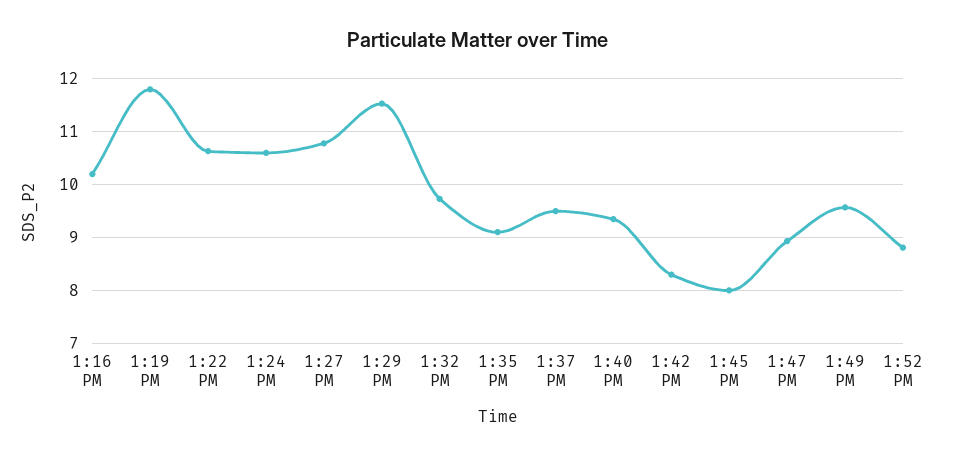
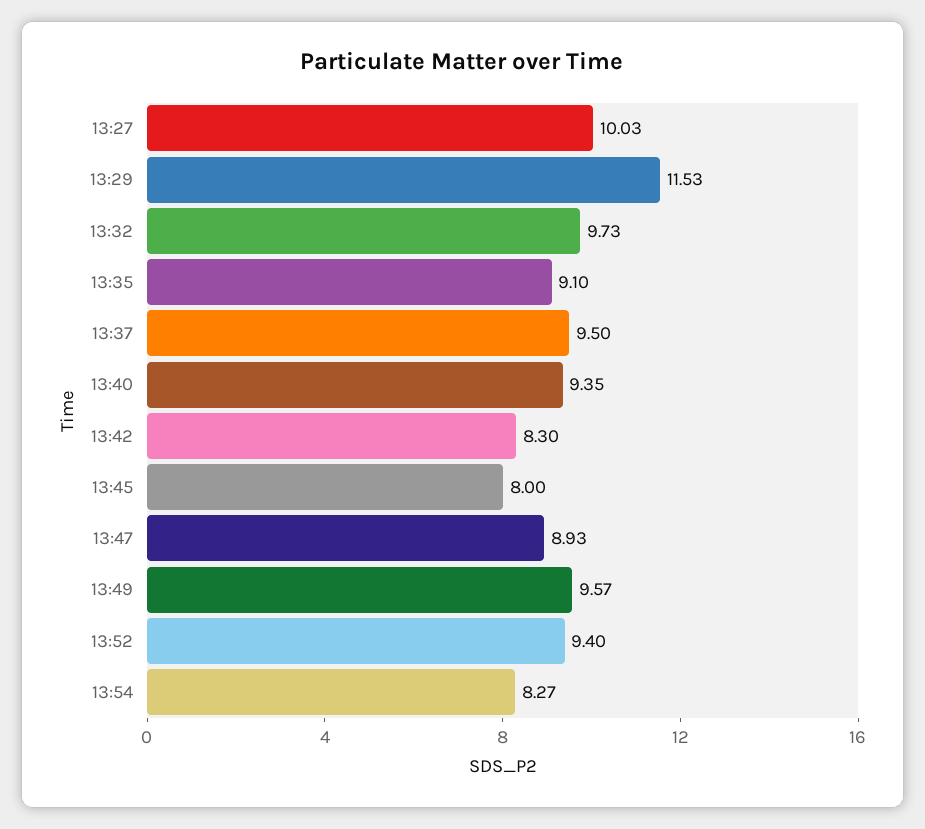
1:16 PM: 10.2 -> none
1:19 PM: 11.8 -> none
1:22 PM: 10.6 -> none
1:24 PM: 10.6 -> none
1:27 PM: 10.8 -> 10.03
1:52 PM: 8.8 -> 9.4
13:54: none -> 8.27

